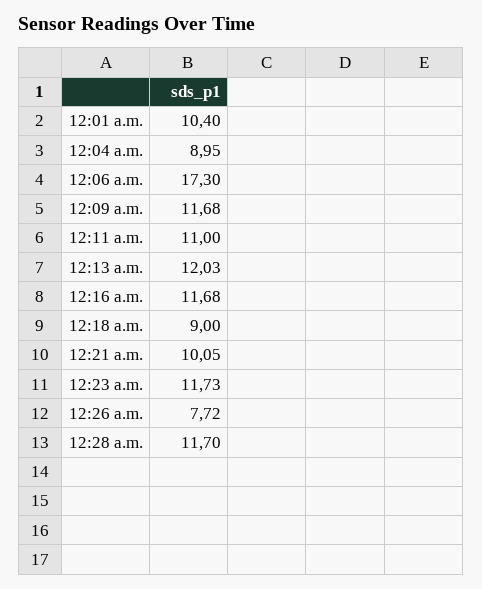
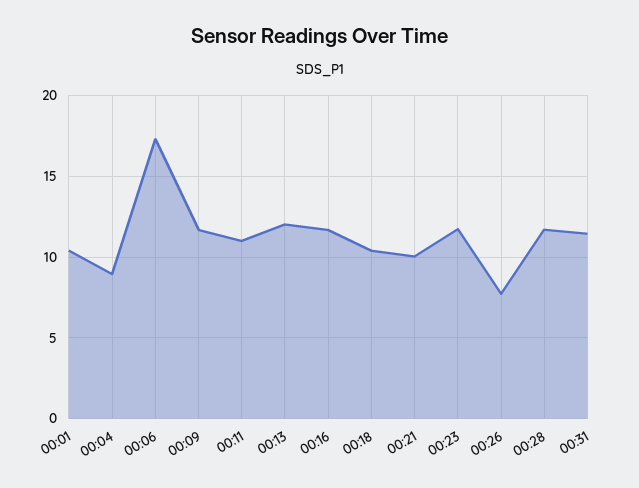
12:18 a.m.: 9 -> 10.5
00:31: none -> 11.5

